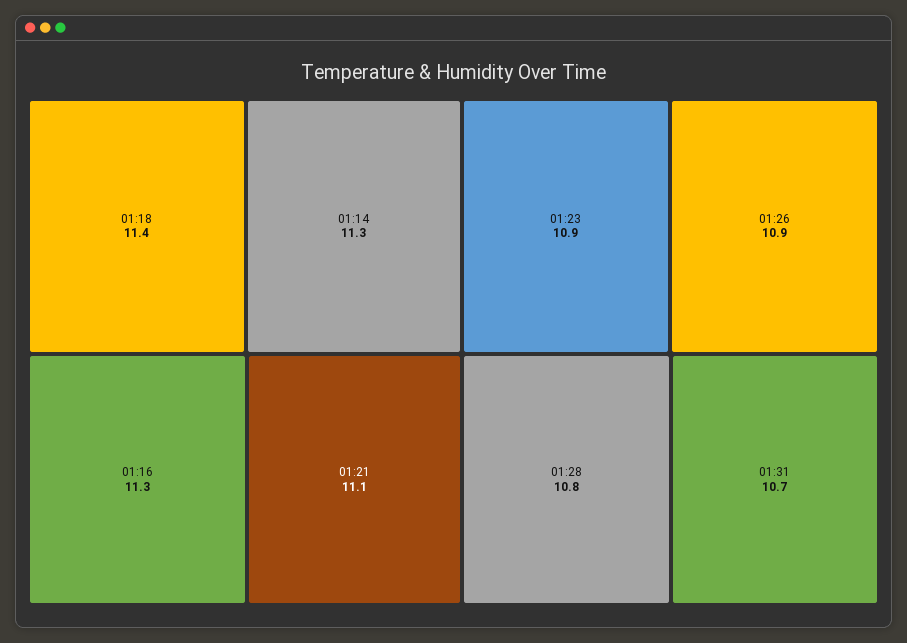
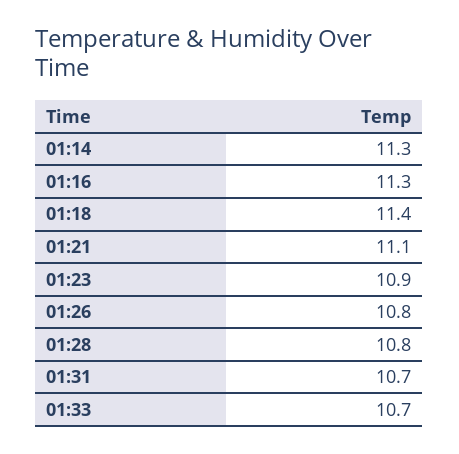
01:26: 10.9 -> 10.8
01:33: none -> 10.7

